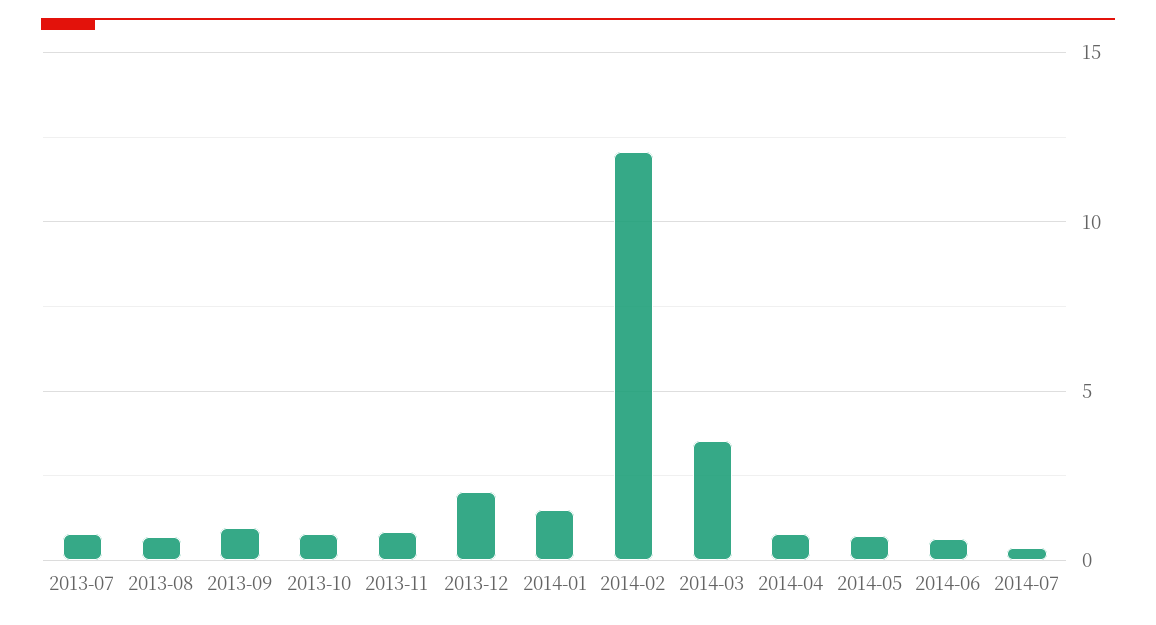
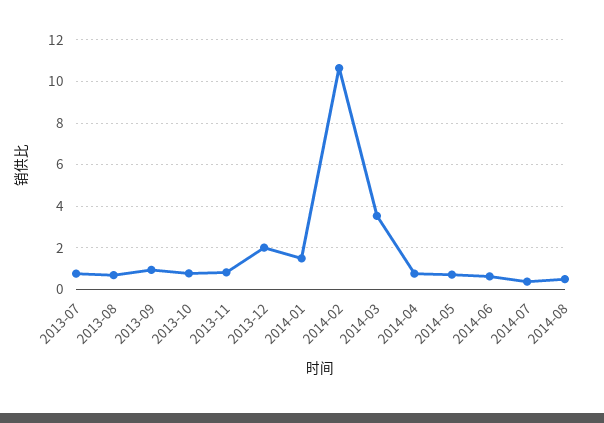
2014-02: 12 -> 10.5
2014-08: none -> 0.5

